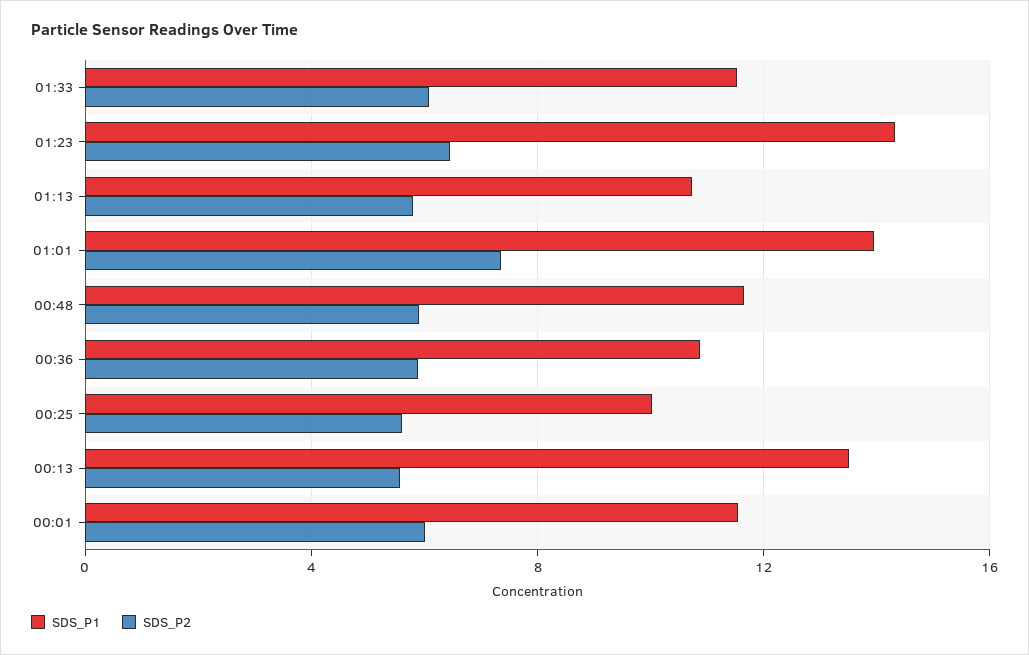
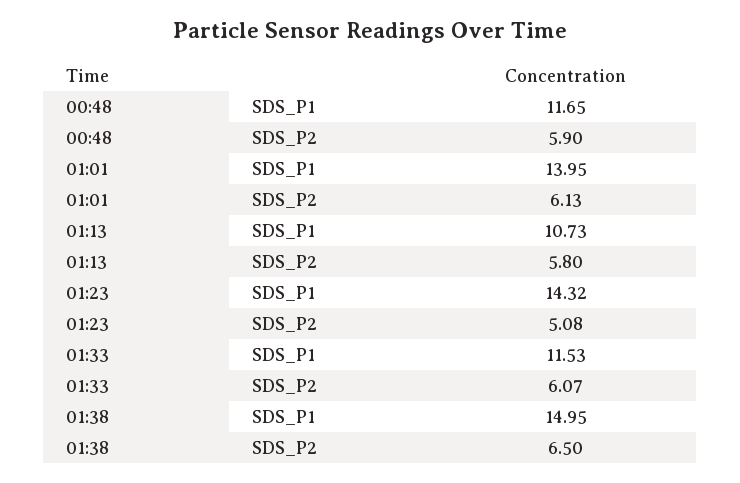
SDS_P2, 01:23: 6.5 -> 5.08
SDS_P2, 01:01: 7.5 -> 6.13
SDS_P1, 00:36: 11 -> none
SDS_P2, 00:36: 6 -> none
SDS_P1, 00:25: 10 -> none
SDS_P2, 00:25: 5.5 -> none
SDS_P1, 00:13: 13.5 -> none
SDS_P2, 00:13: 5.5 -> none
SDS_P1, 00:01: 11.5 -> none
SDS_P2, 00:01: 6 -> none
SDS_P1, 01:38: none -> 14.95
SDS_P2, 01:38: none -> 6.5

